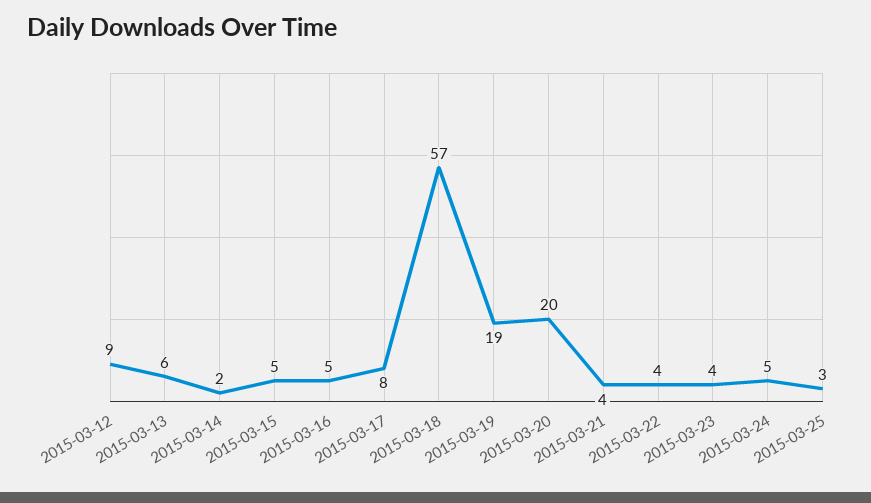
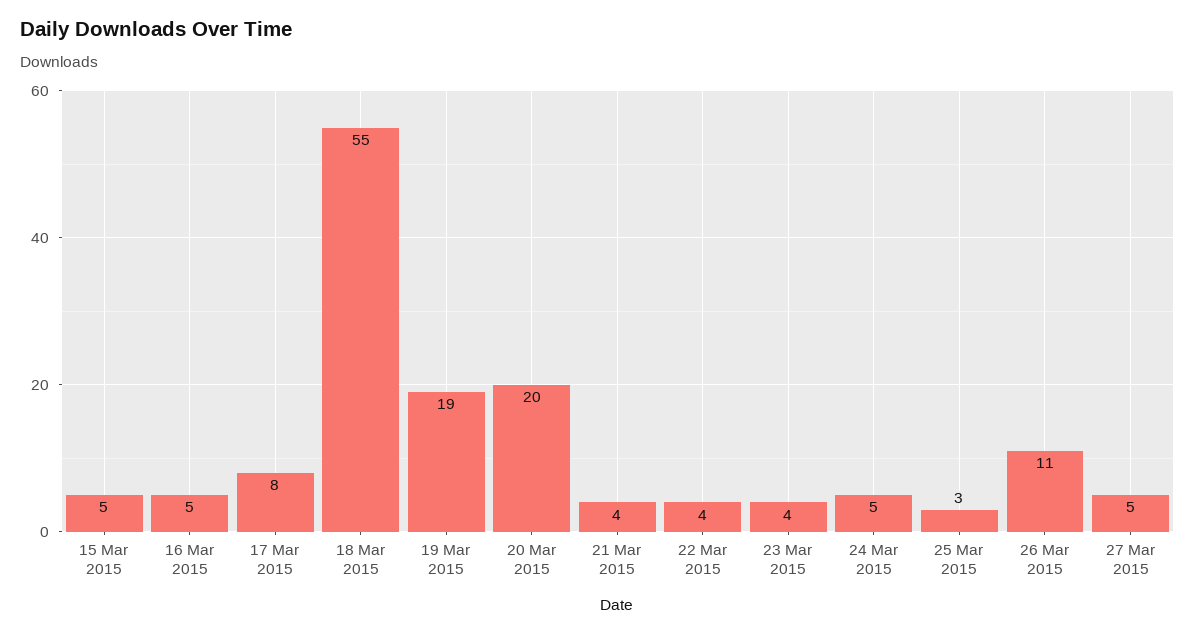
2015-03-12: 9 -> none
2015-03-13: 6 -> none
2015-03-14: 2 -> none
2015-03-18: 57 -> 55
26 Mar 2015: none -> 11
27 Mar 2015: none -> 5

